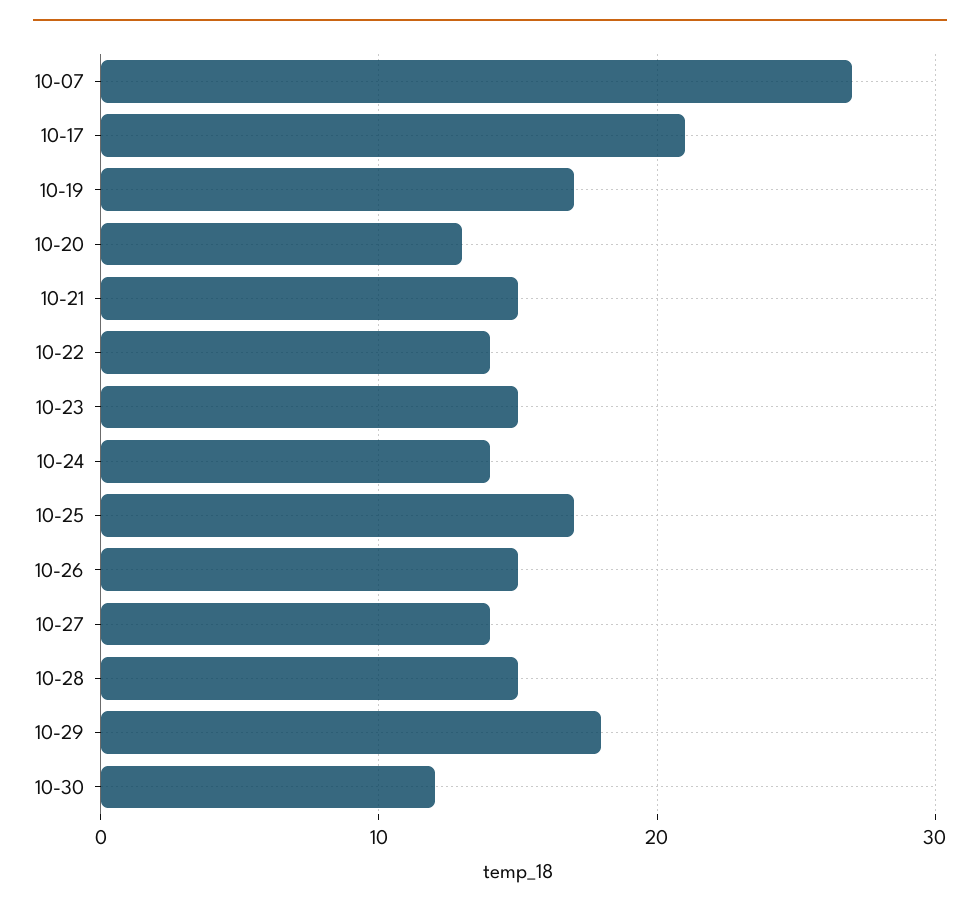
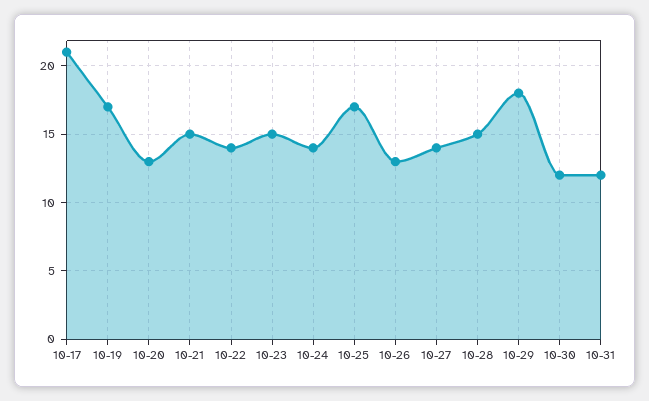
10-07: 27 -> none
10-26: 15 -> 13
10-31: none -> 12

